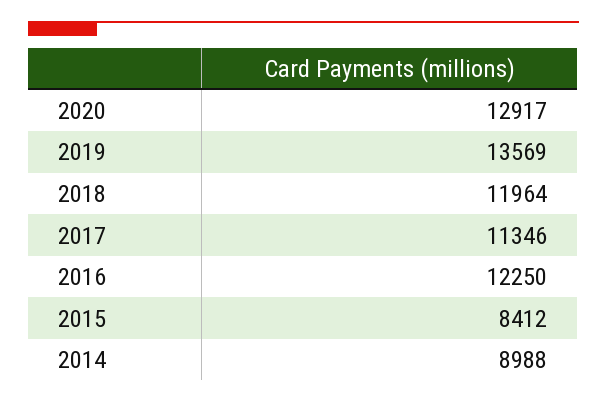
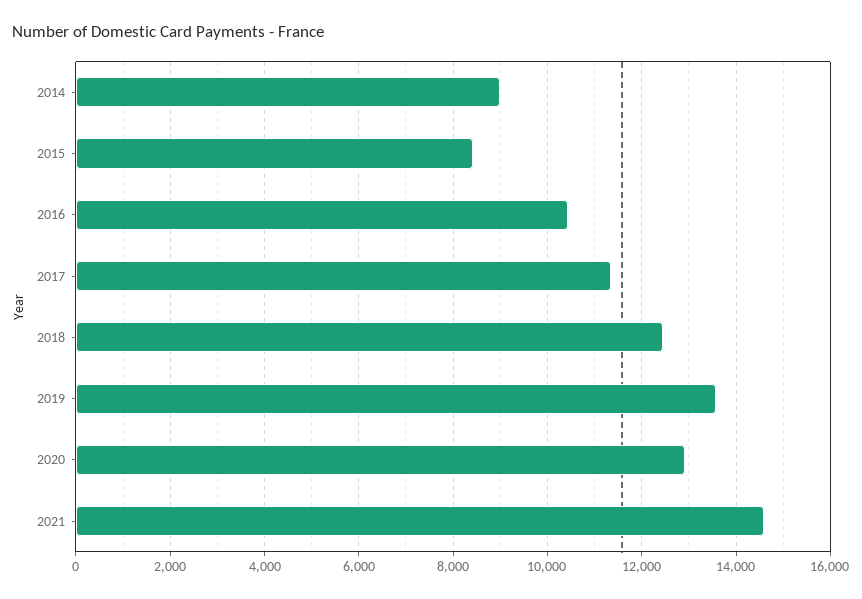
2018: 11964 -> 12400
2016: 12250 -> 10400
2021: none -> 14600

